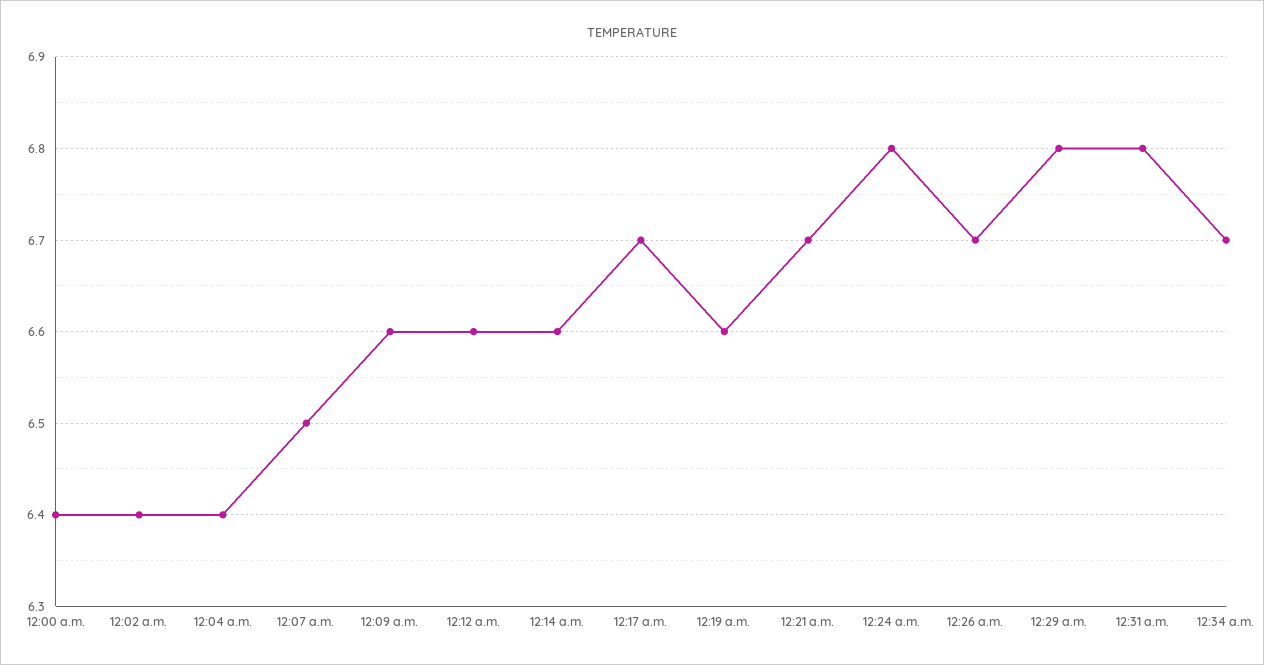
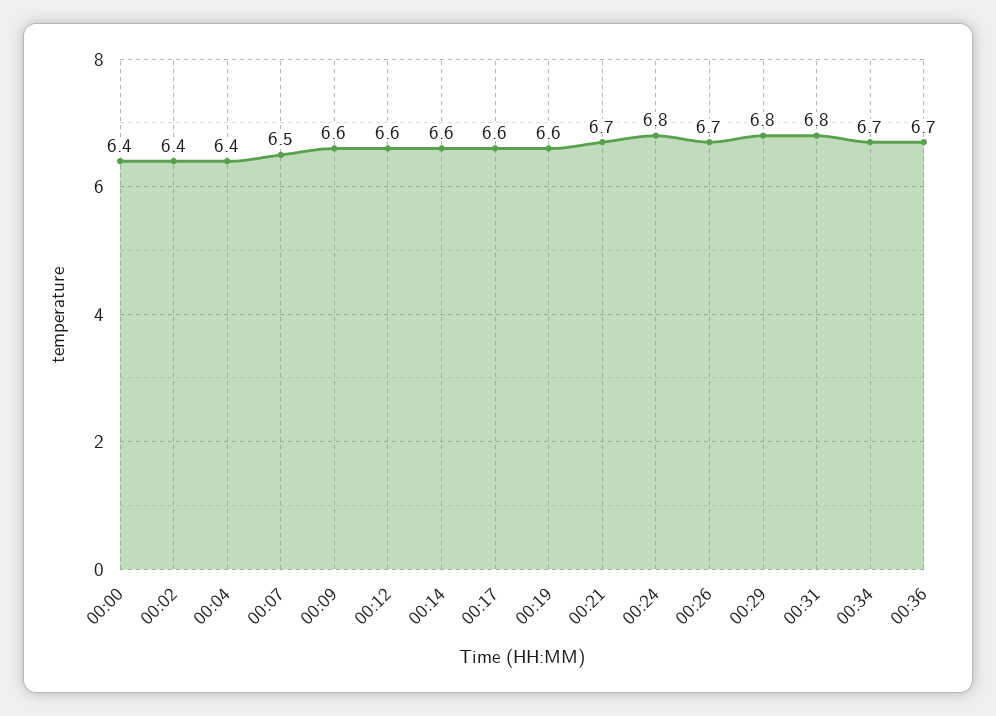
12:17 a.m.: 6.7 -> 6.6
00:36: none -> 6.7

